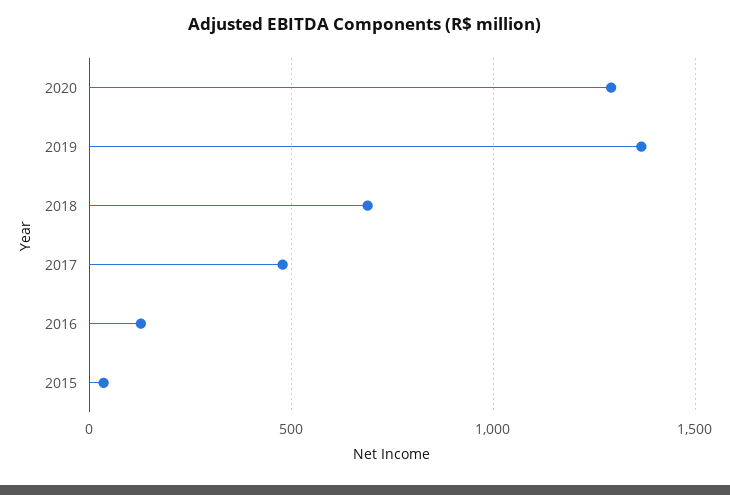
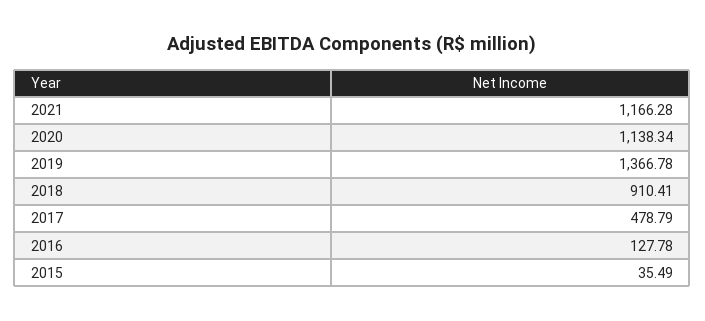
2020: 1300 -> 1138.34
2018: 700 -> 910.41
2021: none -> 1166.28

